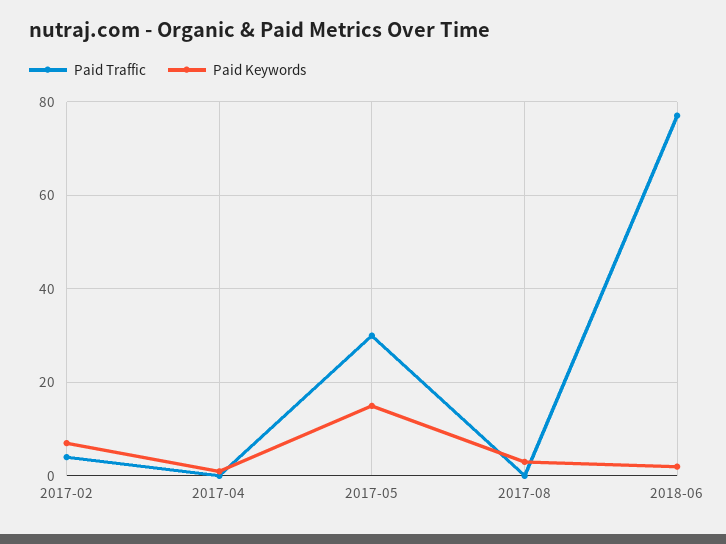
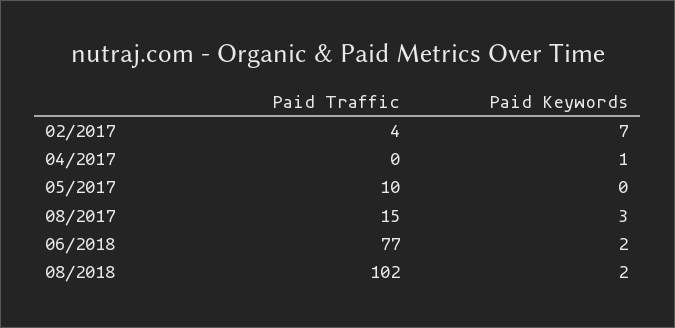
Paid Traffic, 2017-05: 30 -> 10
Paid Keywords, 2017-05: 15 -> 0
Paid Traffic, 2017-08: 0 -> 15
Paid Traffic, 08/2018: none -> 102
Paid Keywords, 08/2018: none -> 2

